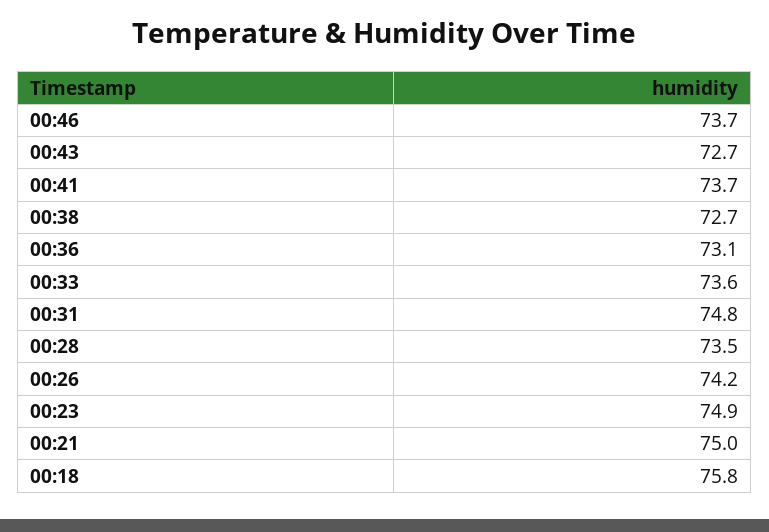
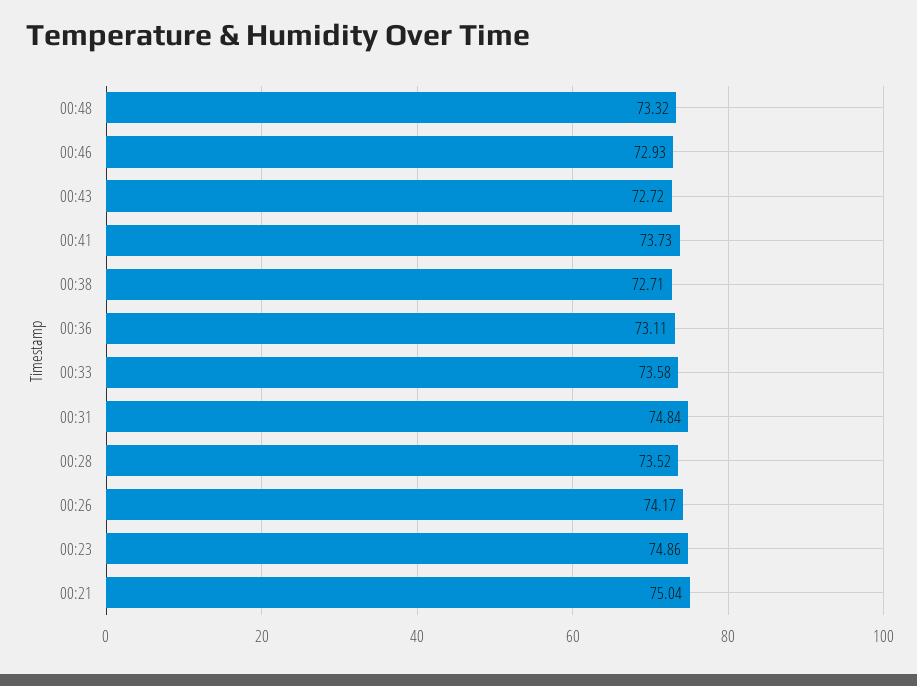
00:46: 73.7 -> 72.93
00:18: 75.8 -> none
00:48: none -> 73.32

